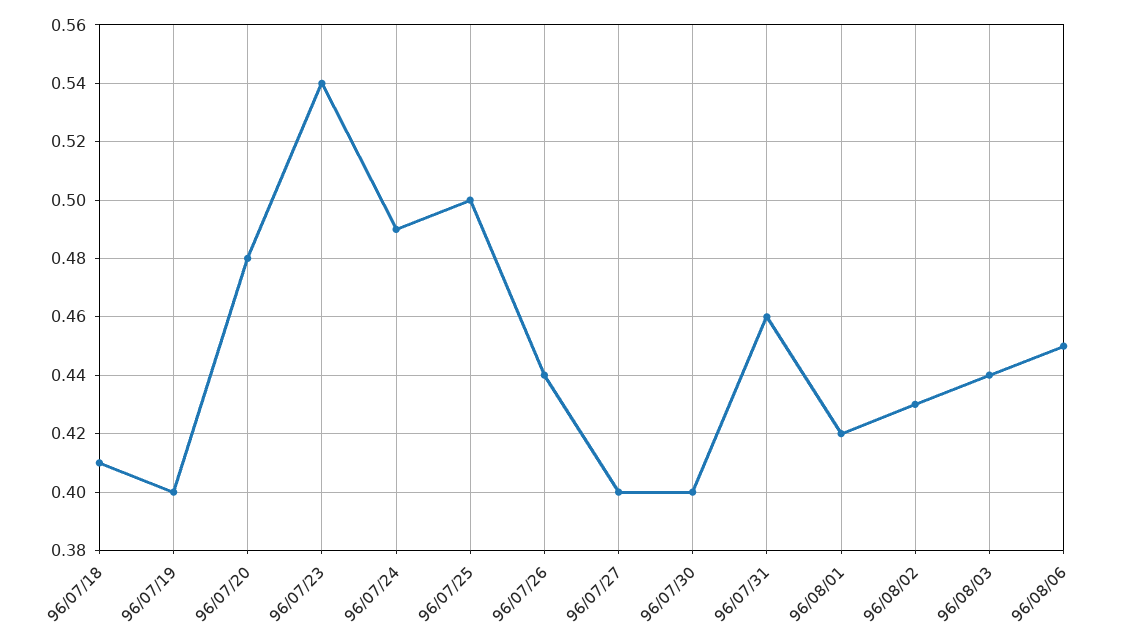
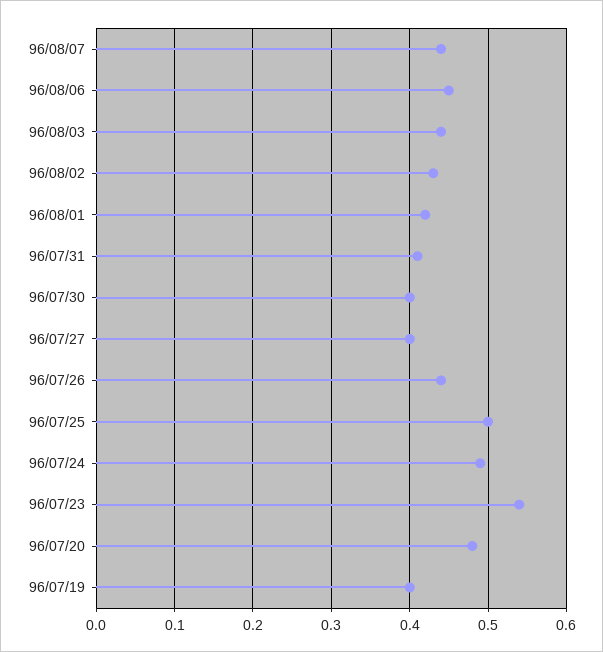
96/07/18: 0.41 -> none
96/07/31: 0.46 -> 0.41
96/08/07: none -> 0.44

